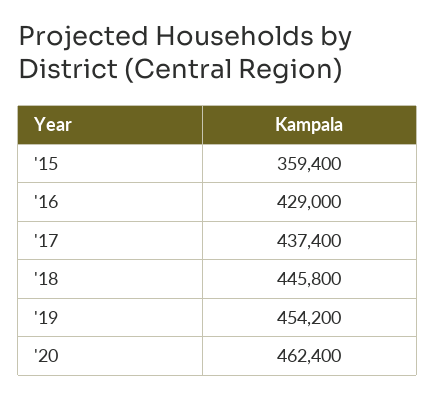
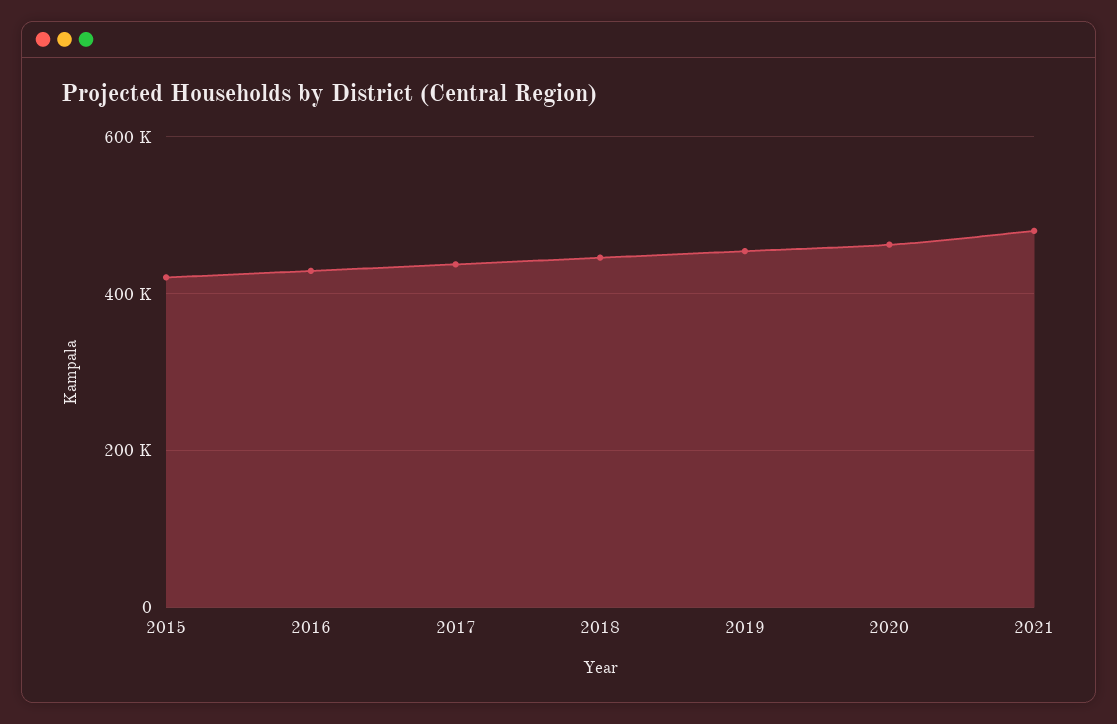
'15: 359400 -> 420000
2021: none -> 480000

